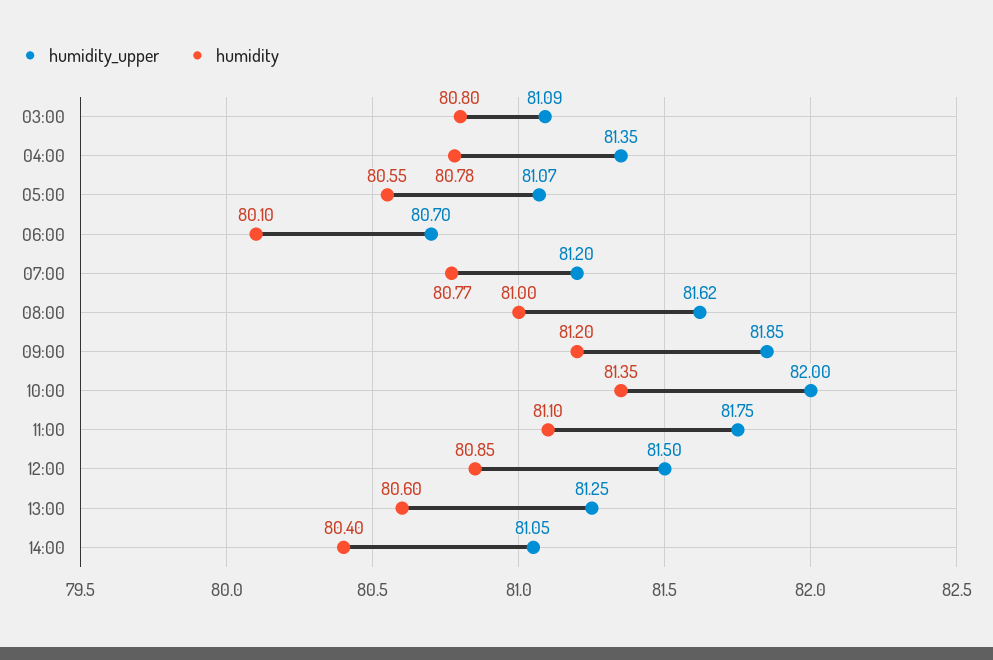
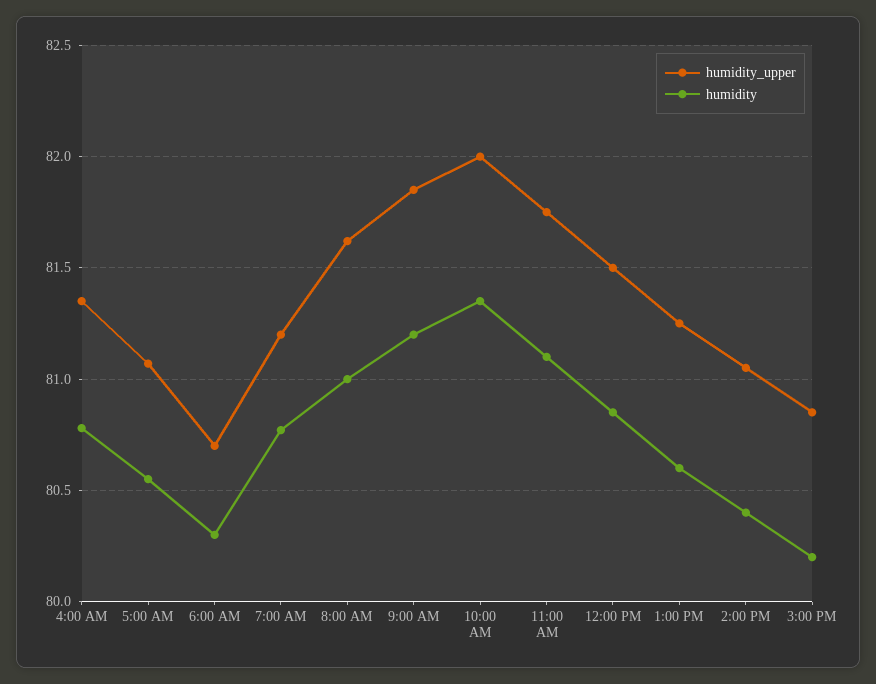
humidity_upper, 03:00: 81.09 -> none
humidity, 03:00: 80.8 -> none
humidity, 06:00: 80.1 -> 80.3
humidity_upper, 3:00 PM: none -> 80.85
humidity, 3:00 PM: none -> 80.2

